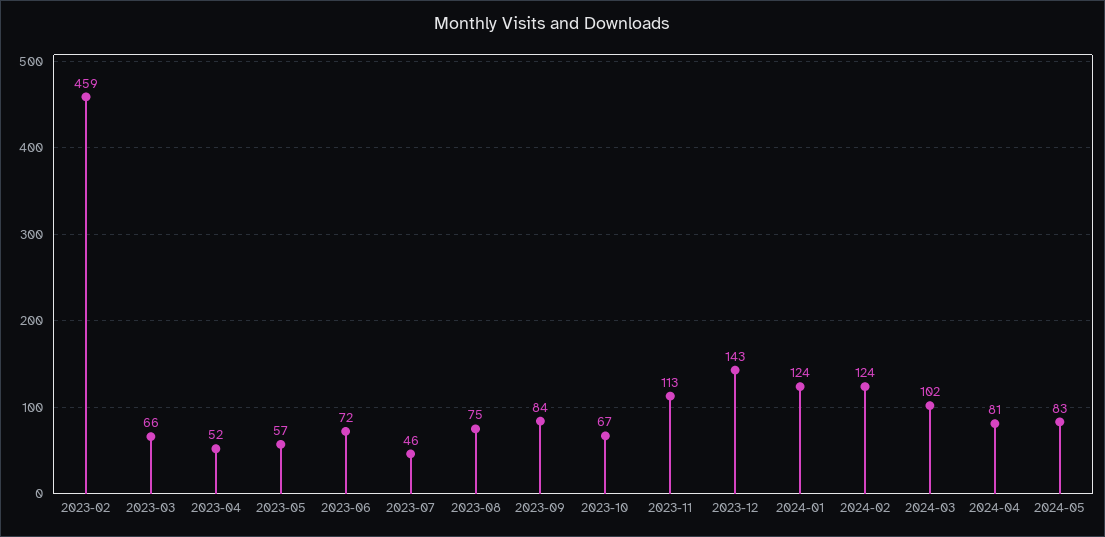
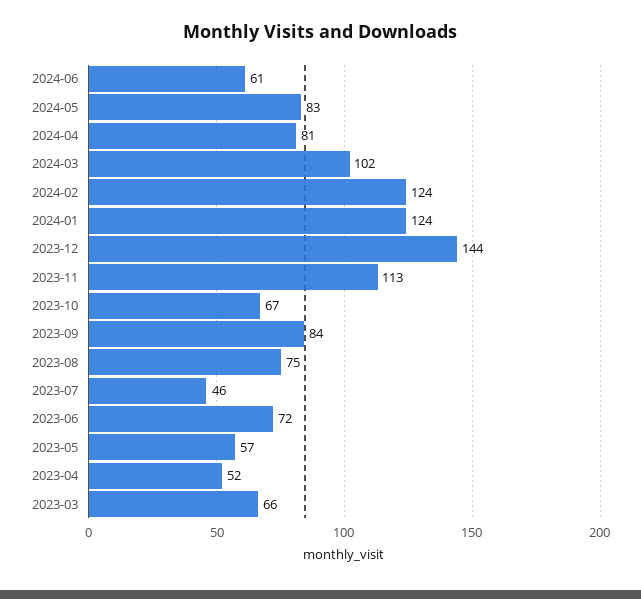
2023-02: 459 -> none
2023-12: 143 -> 144
2024-06: none -> 61

